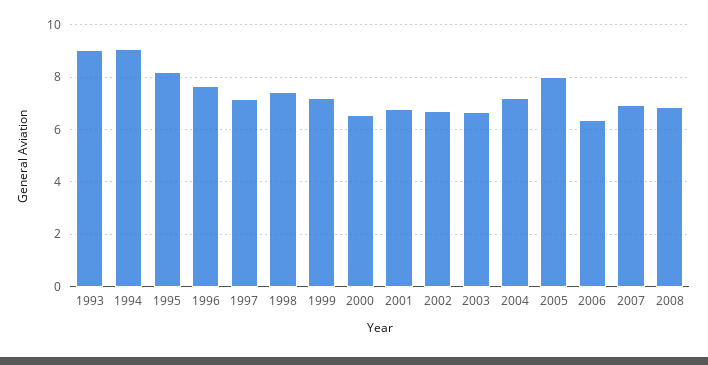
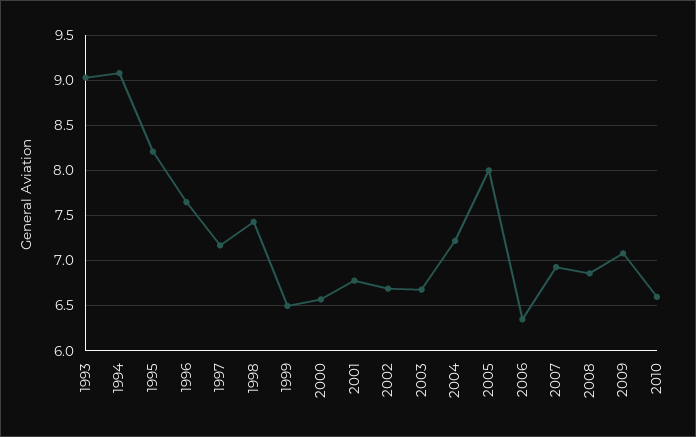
1999: 7.25 -> 6.5
2009: none -> 7.1
2010: none -> 6.6

